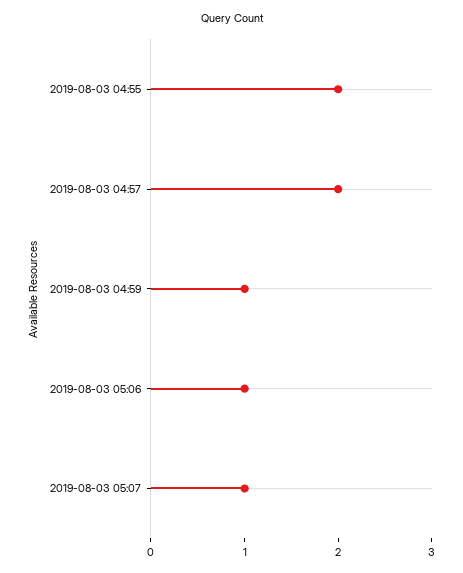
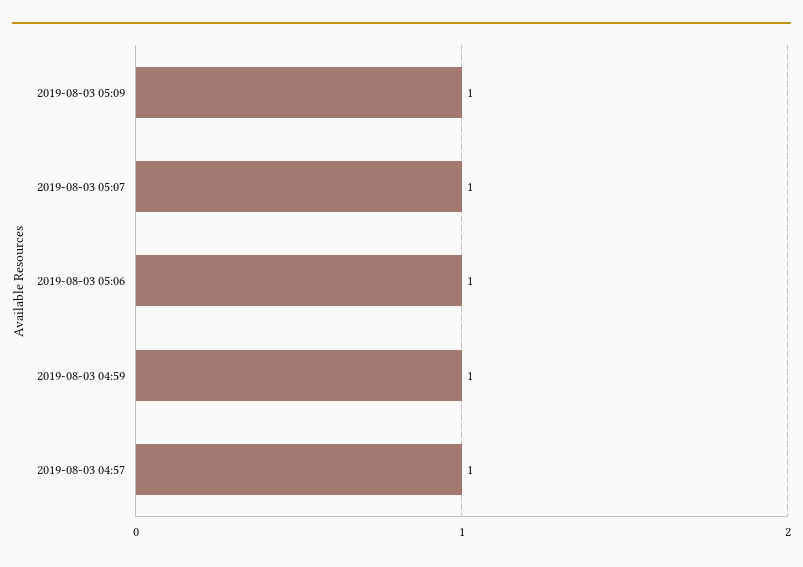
2019-08-03 04:55: 2 -> none
2019-08-03 04:57: 2 -> 1
2019-08-03 05:09: none -> 1

